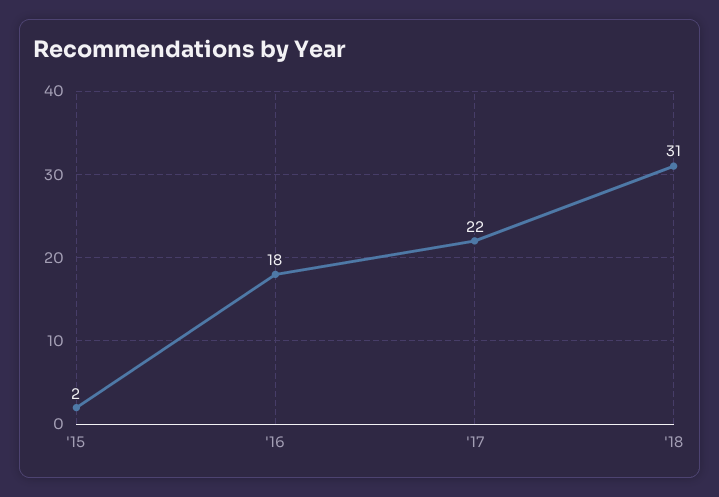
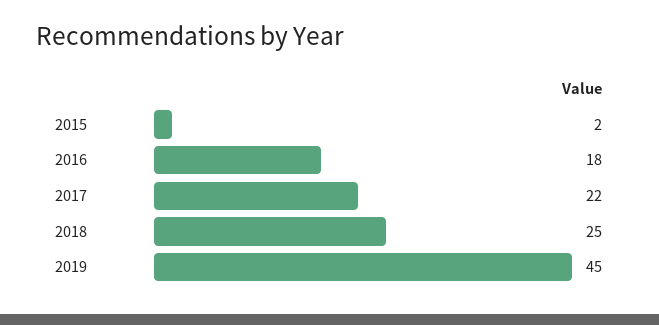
'18: 31 -> 25
2019: none -> 45

